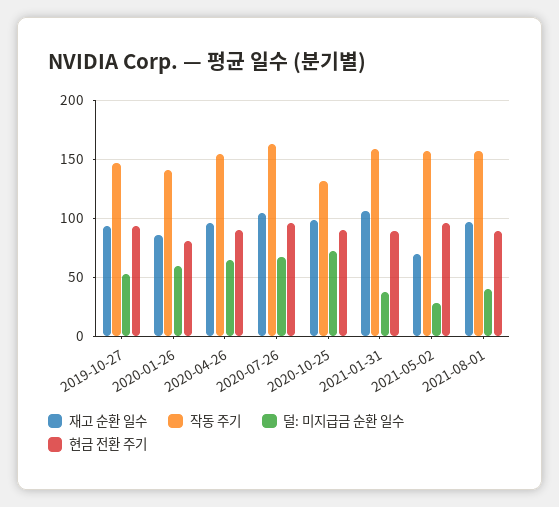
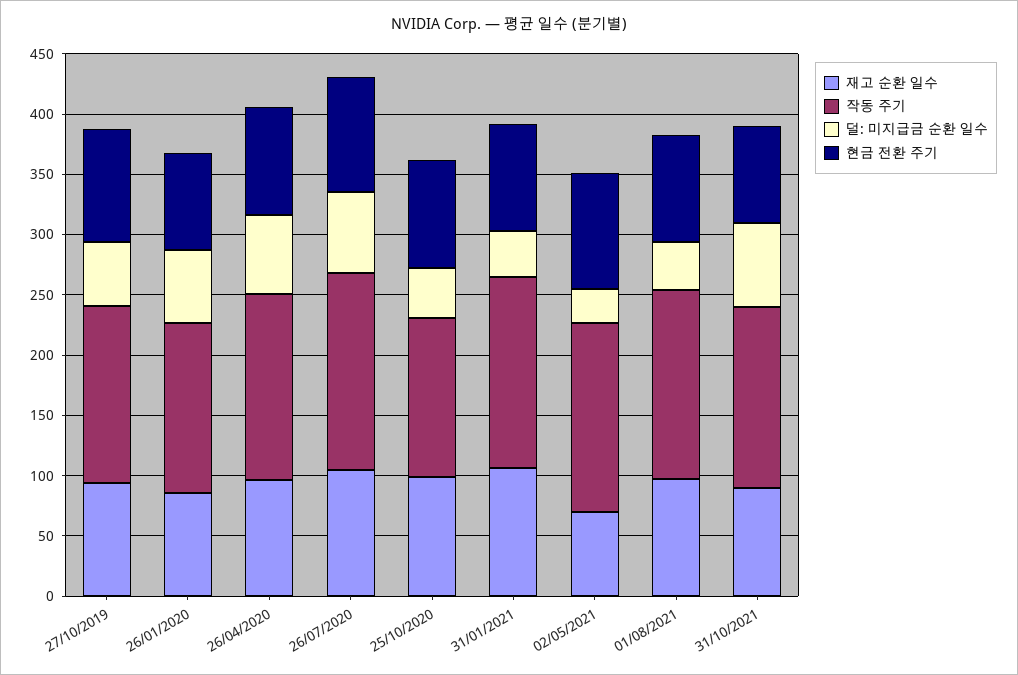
덜: 미지급금 순환 일수, 2020-10-25: 70 -> 40
재고 순환 일수, 31/10/2021: none -> 90
작동 주기, 31/10/2021: none -> 150
덜: 미지급금 순환 일수, 31/10/2021: none -> 70
현금 전환 주기, 31/10/2021: none -> 80

